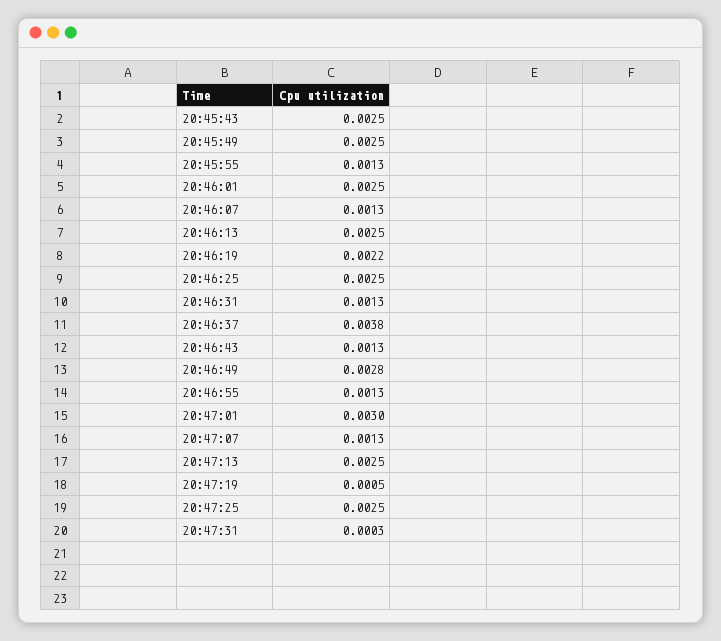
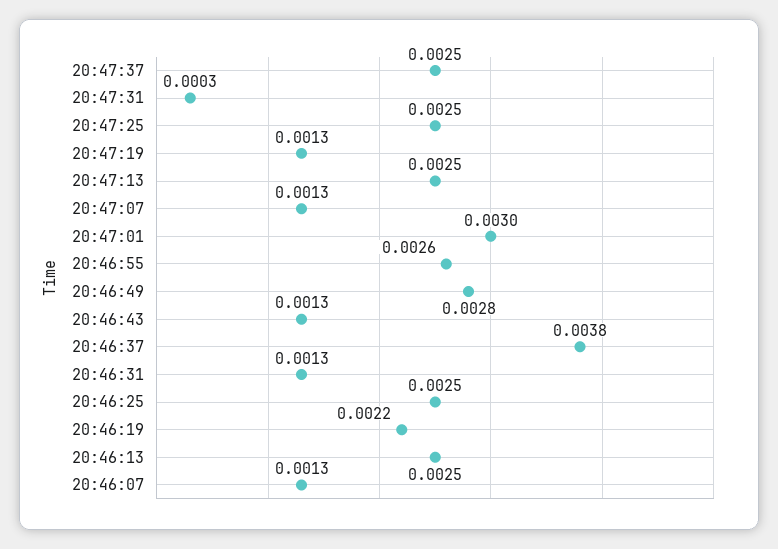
20:45:43: 0.0025 -> none
20:45:49: 0.0025 -> none
20:45:55: 0.0013 -> none
20:46:01: 0.0025 -> none
20:46:55: 0.0013 -> 0.0026
20:47:19: 0.0005 -> 0.0013
20:47:37: none -> 0.0025

